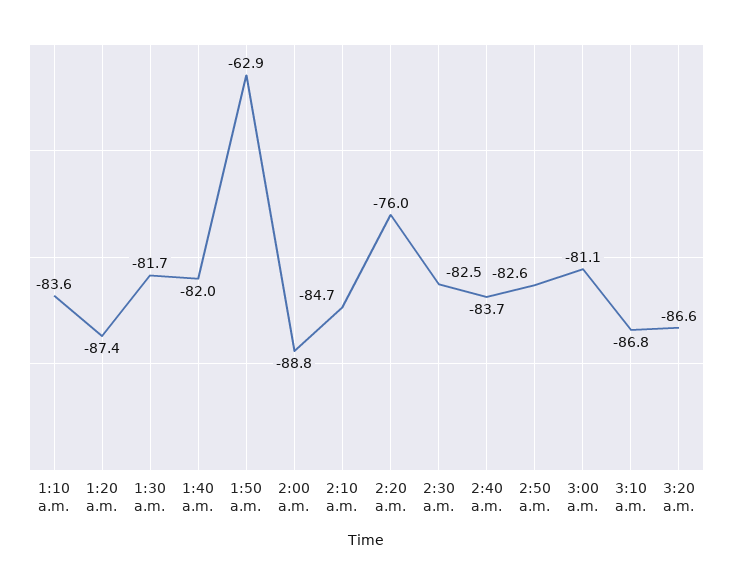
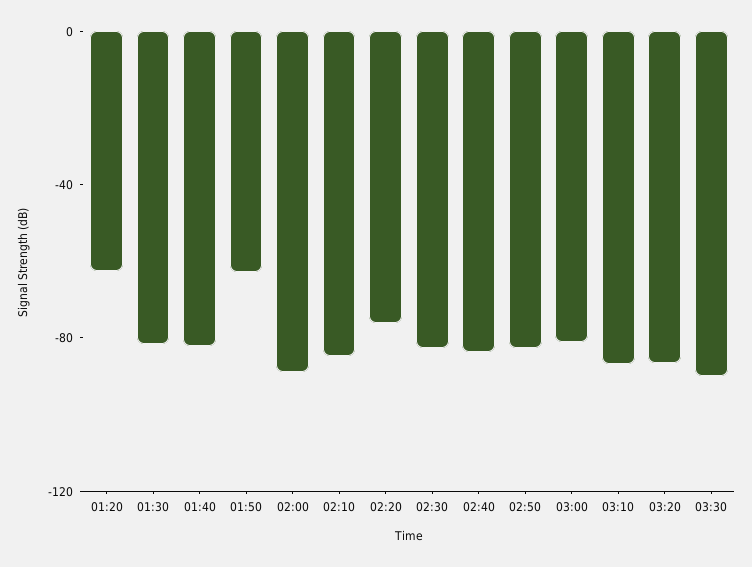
1:10 a.m.: -83.6 -> none
1:20 a.m.: -87.4 -> -60
03:30: none -> -90

